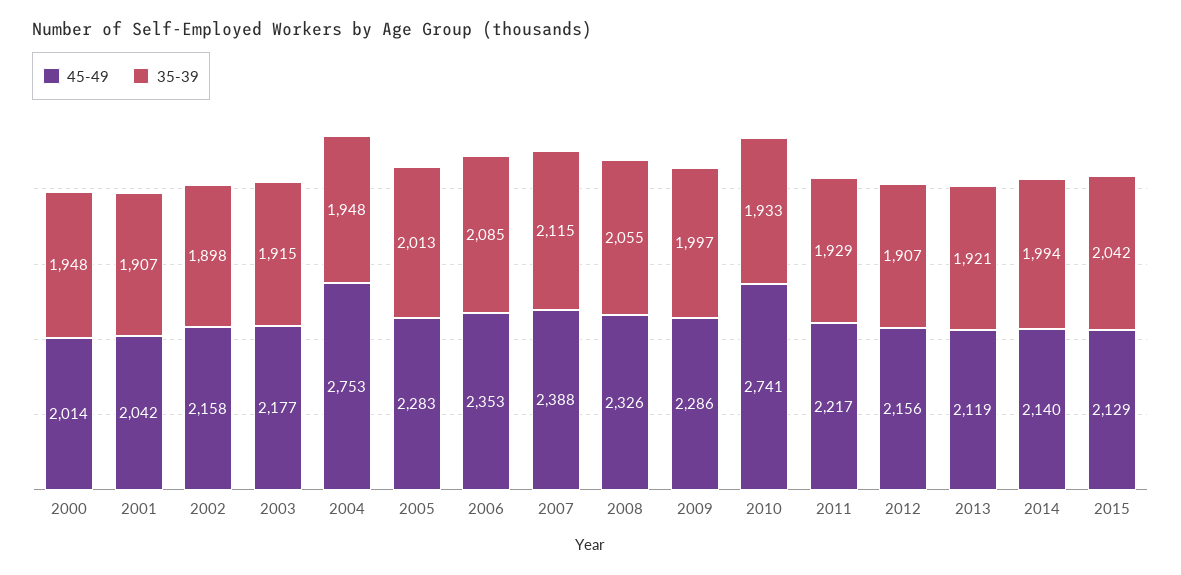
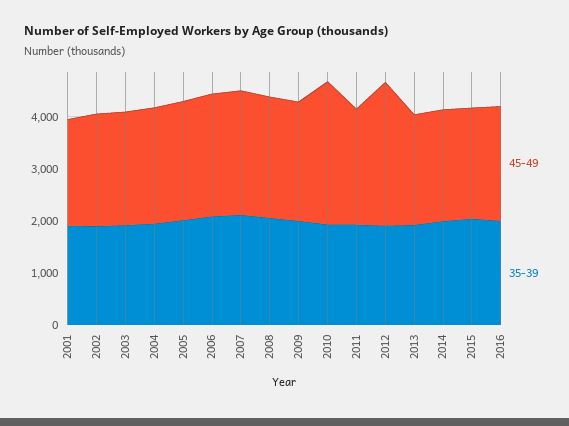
45-49, 2000: 2014 -> none
35-39, 2000: 1948 -> none
45-49, 2004: 2753 -> 2200
45-49, 2012: 2156 -> 2800
45-49, 2016: none -> 2200
35-39, 2016: none -> 2000

